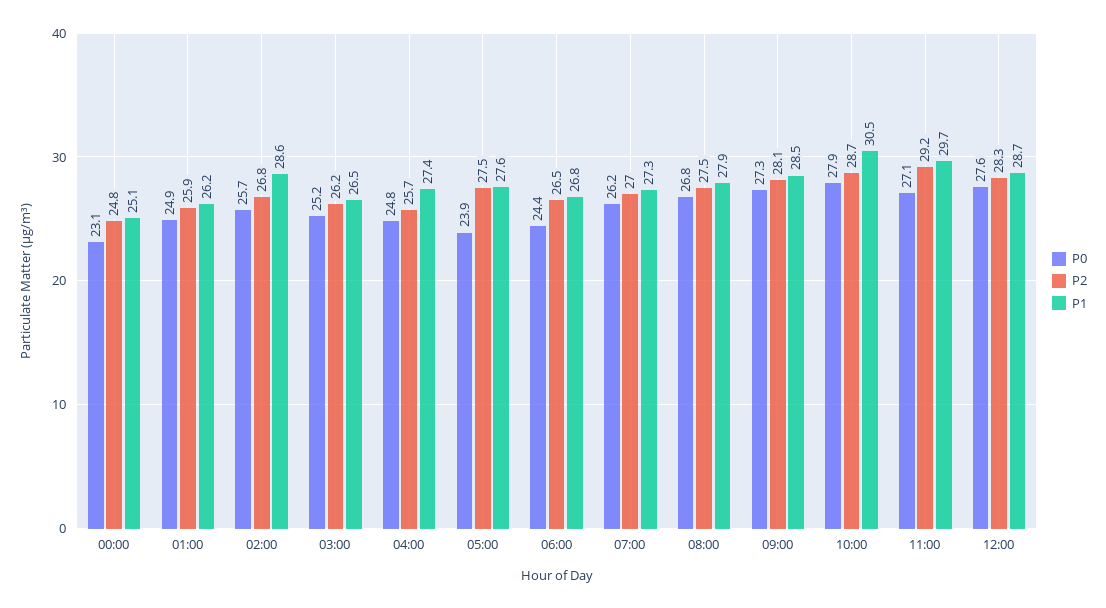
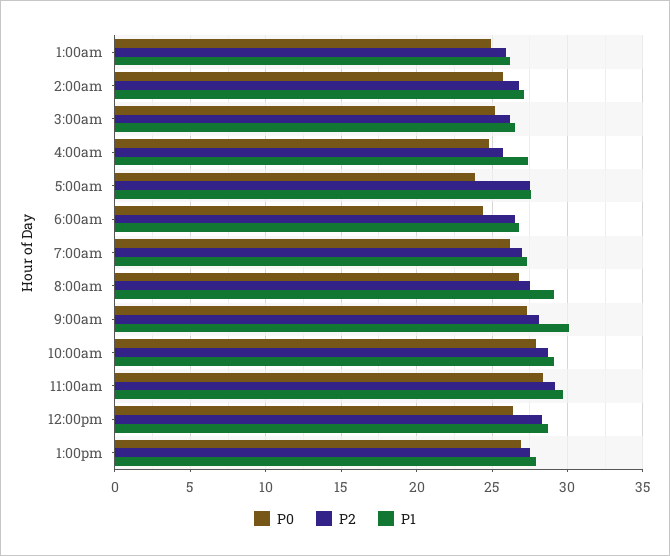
P0, 00:00: 23.1 -> none
P2, 00:00: 24.8 -> none
P1, 00:00: 25.1 -> none
P1, 02:00: 28.6 -> 27
P1, 08:00: 27.9 -> 29
P1, 09:00: 28.5 -> 30
P1, 10:00: 30.5 -> 29
P0, 11:00: 27.1 -> 28.5
P0, 12:00: 27.6 -> 26.5
P0, 1:00pm: none -> 27
P2, 1:00pm: none -> 27.5
P1, 1:00pm: none -> 28

